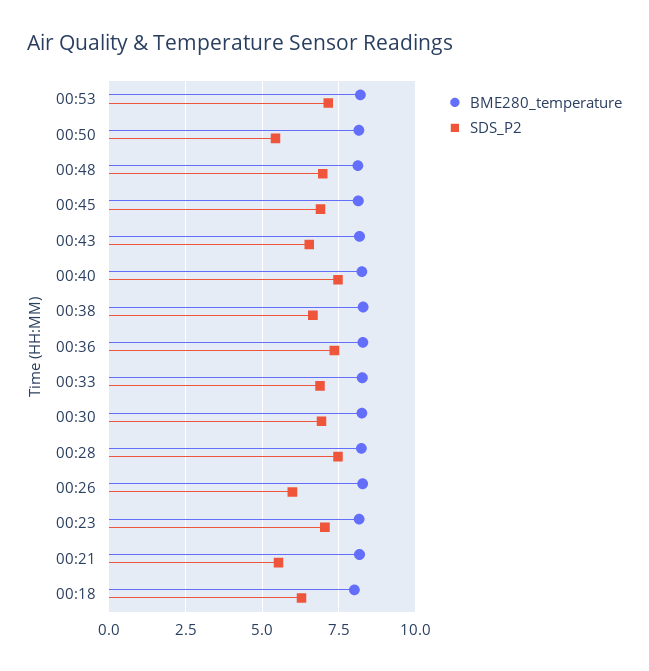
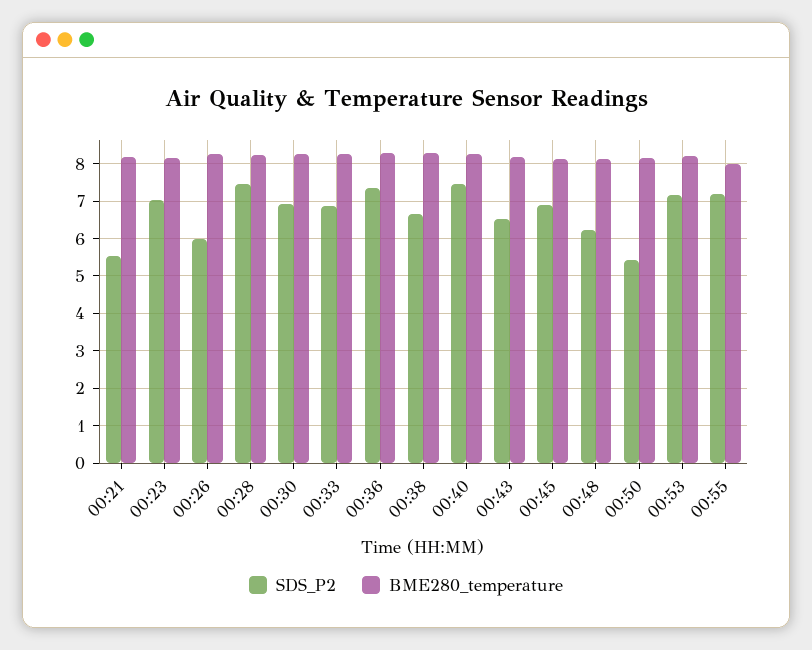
SDS_P2, 00:48: 7 -> 6.2
BME280_temperature, 00:18: 8 -> none
SDS_P2, 00:18: 6.25 -> none
SDS_P2, 00:55: none -> 7.2
BME280_temperature, 00:55: none -> 8

